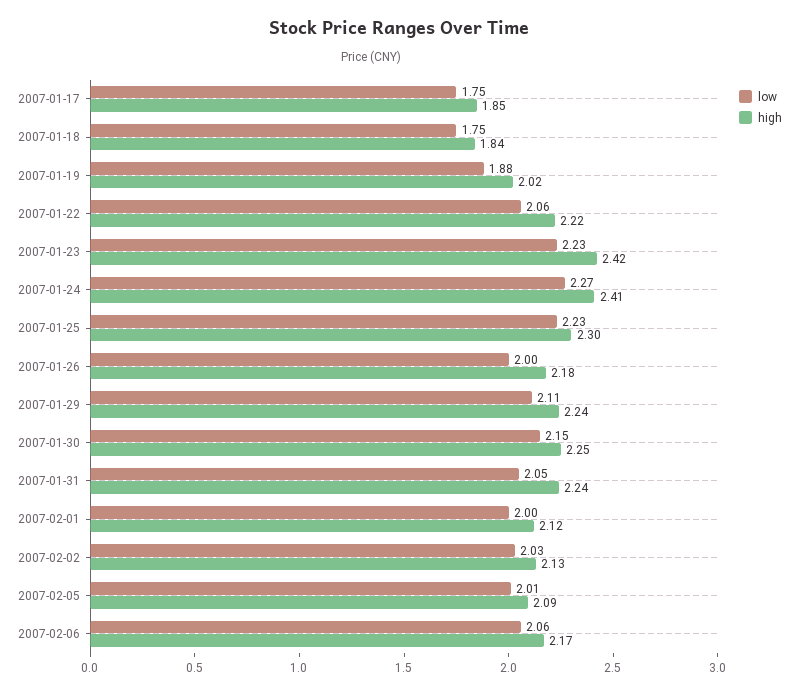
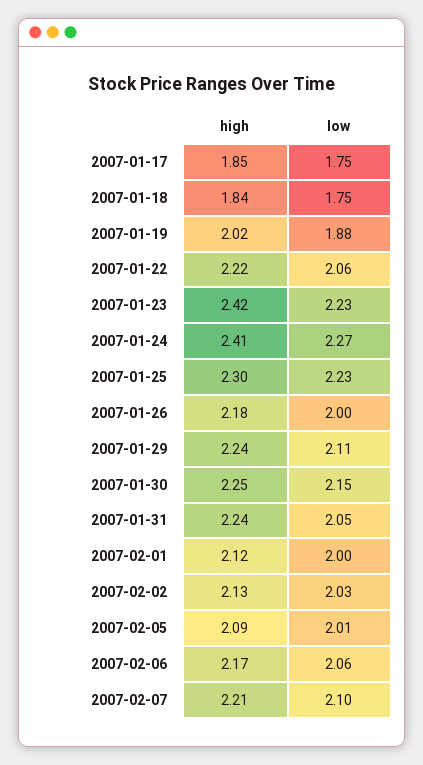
high, 2007-02-07: none -> 2.21
low, 2007-02-07: none -> 2.1

